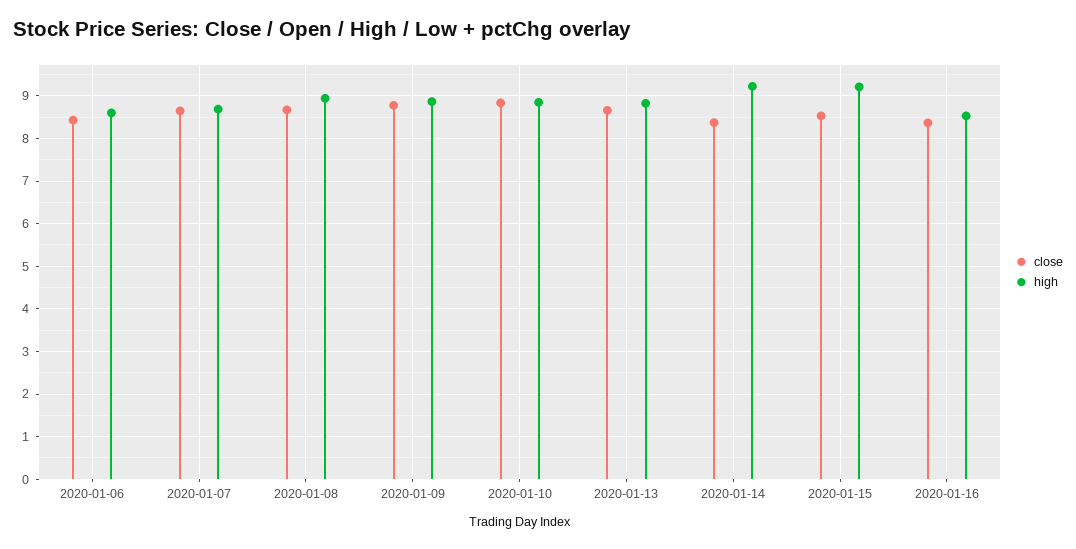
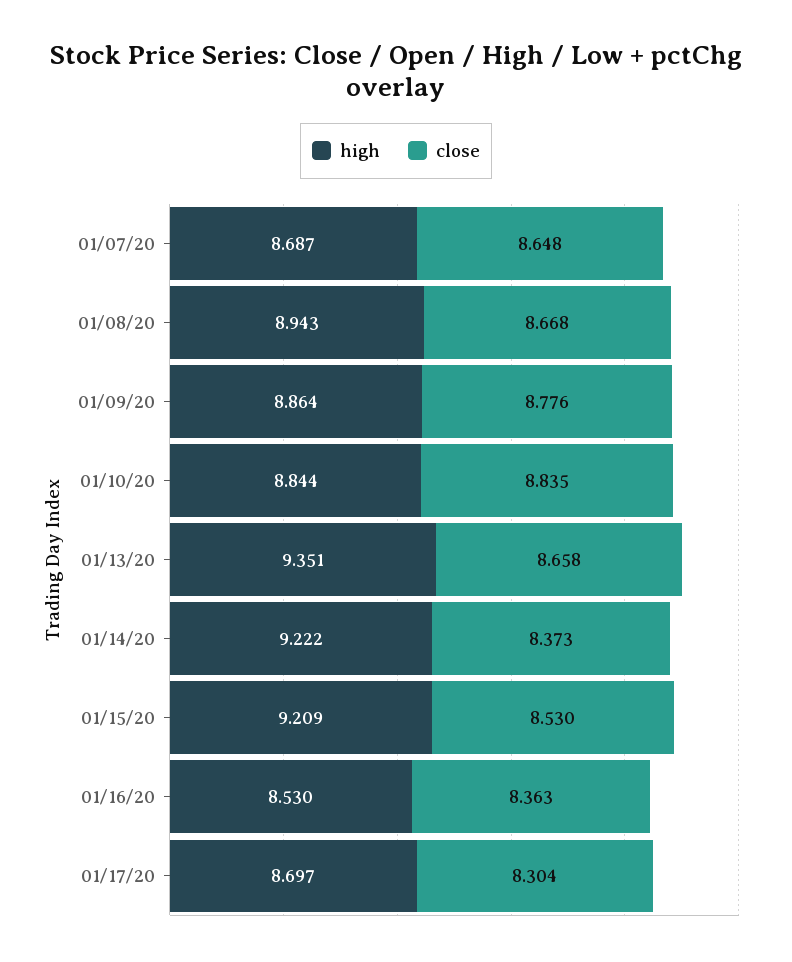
close, 2020-01-06: 8.4 -> none
high, 2020-01-06: 8.6 -> none
high, 2020-01-13: 8.8 -> 9.351
high, 01/17/20: none -> 8.697
close, 01/17/20: none -> 8.304

